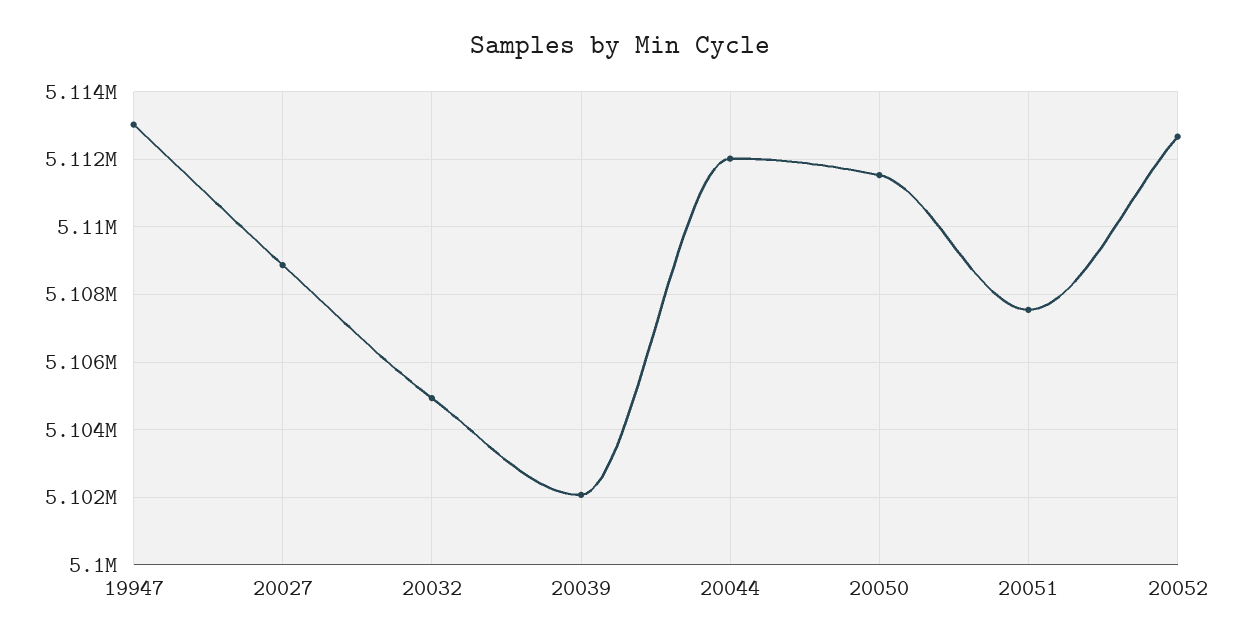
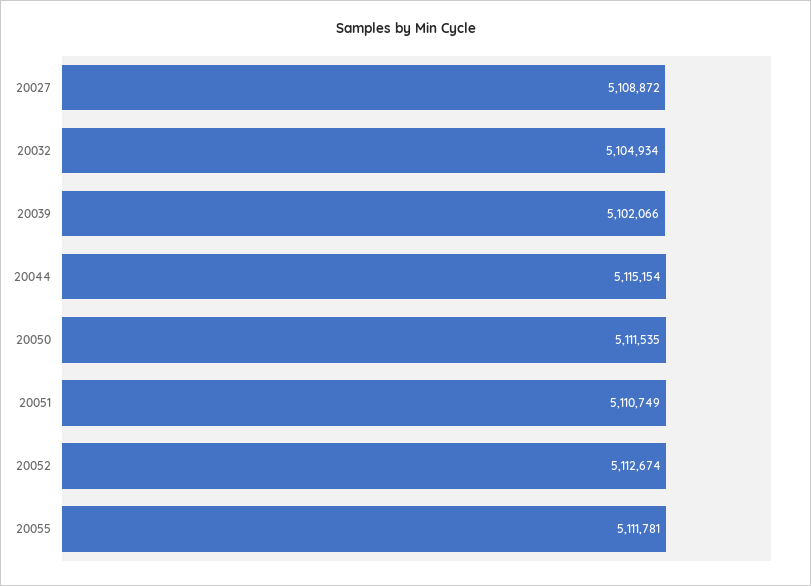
19947: 5113000 -> none
20044: 5112000 -> 5115154
20051: 5107600 -> 5110749
20055: none -> 5111781

